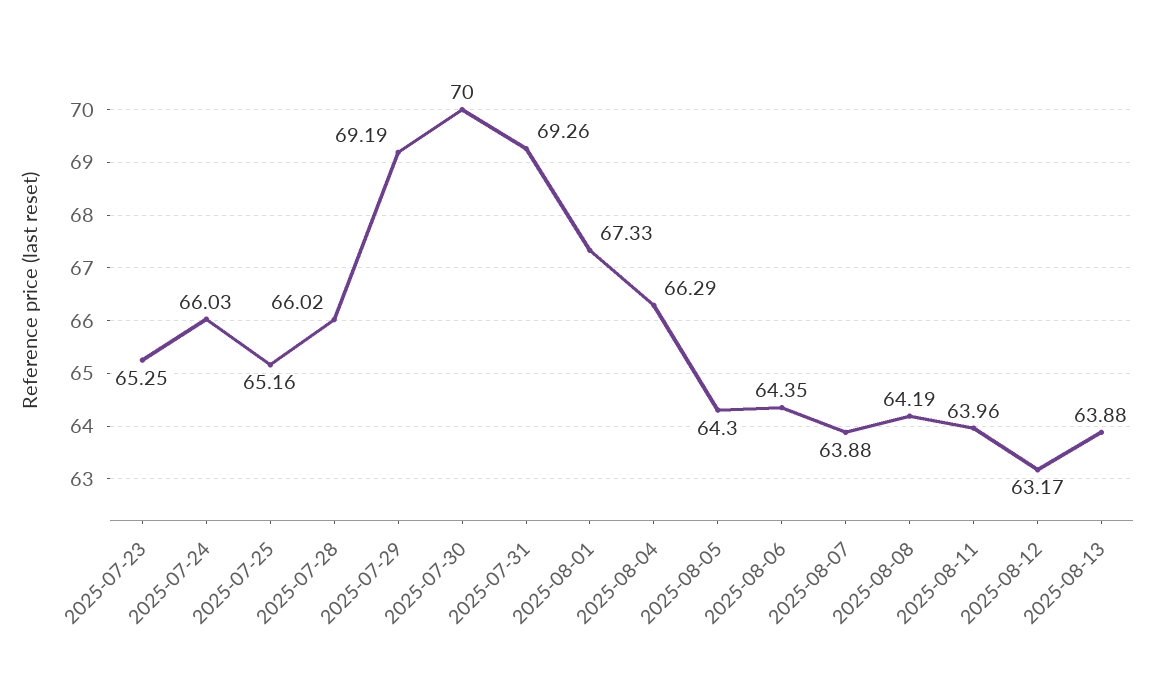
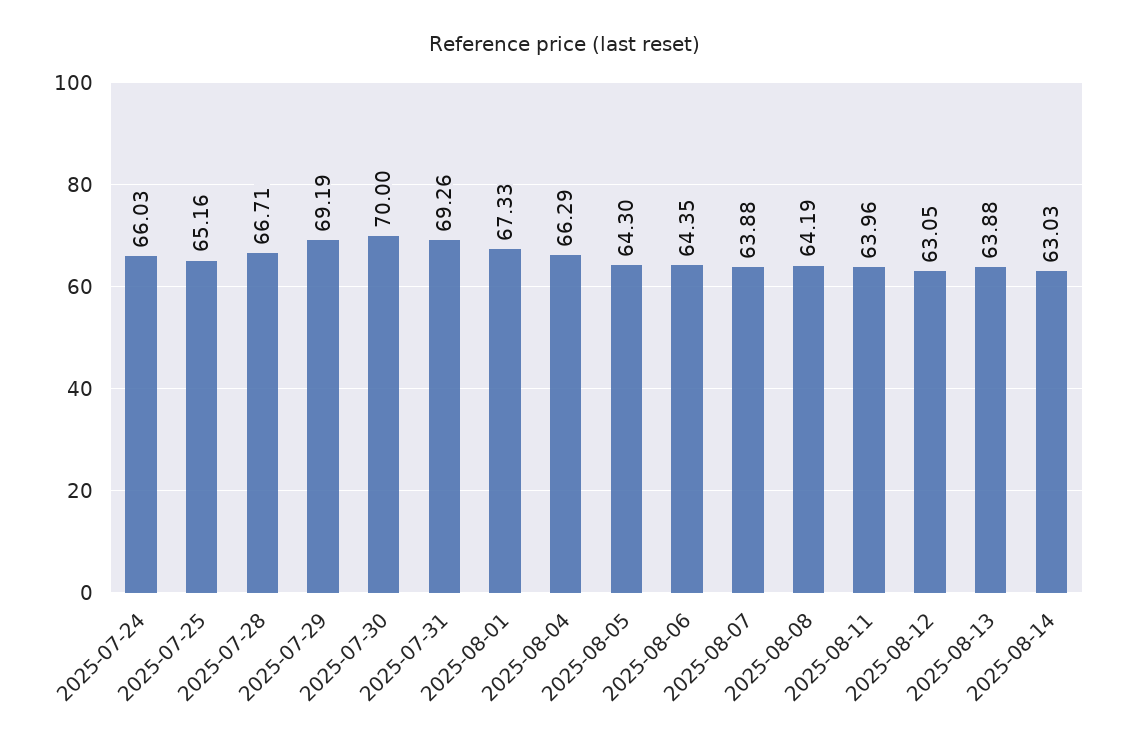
2025-07-23: 65.25 -> none
2025-07-28: 66.02 -> 66.71
2025-08-12: 63.17 -> 63.05
2025-08-14: none -> 63.03

